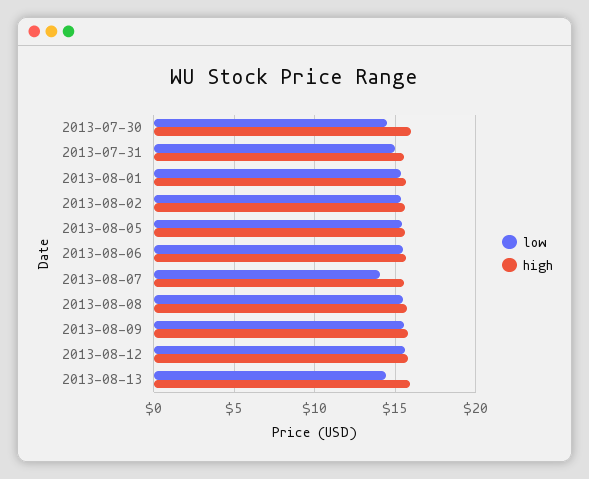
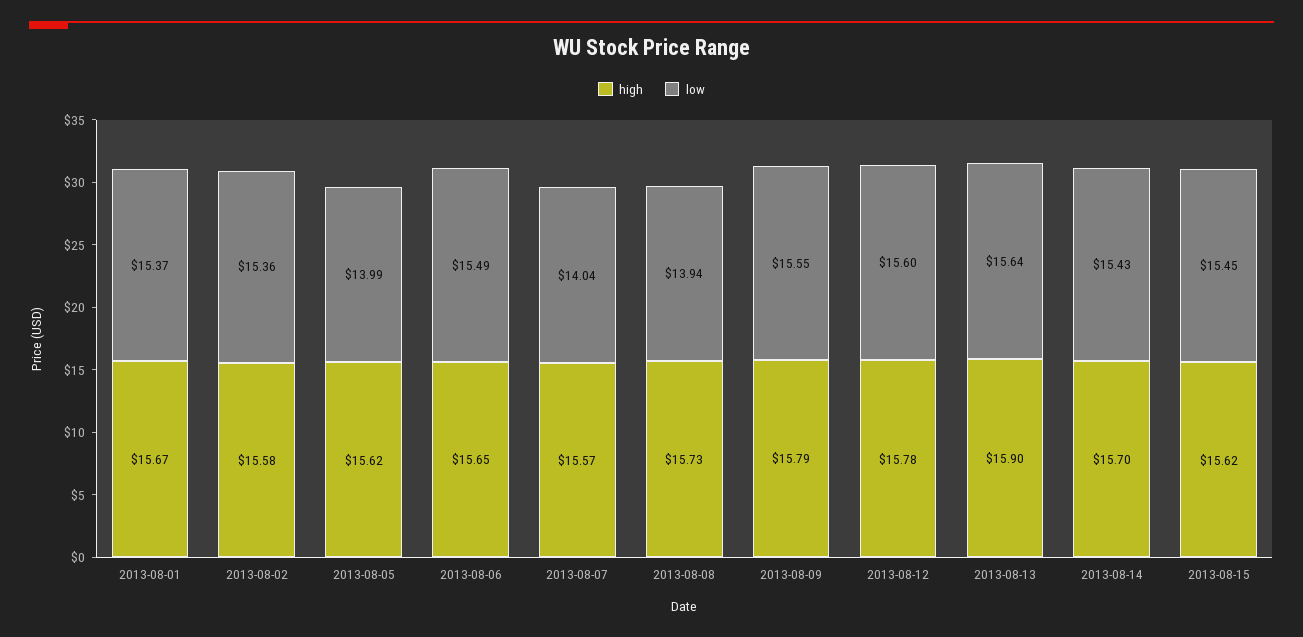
low, 2013-07-30: 14.5 -> none
high, 2013-07-30: 16 -> none
low, 2013-07-31: 15 -> none
high, 2013-07-31: 15.5 -> none
low, 2013-08-05: 15.5 -> 13.99
low, 2013-08-08: 15.5 -> 13.94
low, 2013-08-13: 14.5 -> 15.64
high, 2013-08-14: none -> 15.7
low, 2013-08-14: none -> 15.43
high, 2013-08-15: none -> 15.62
low, 2013-08-15: none -> 15.45

